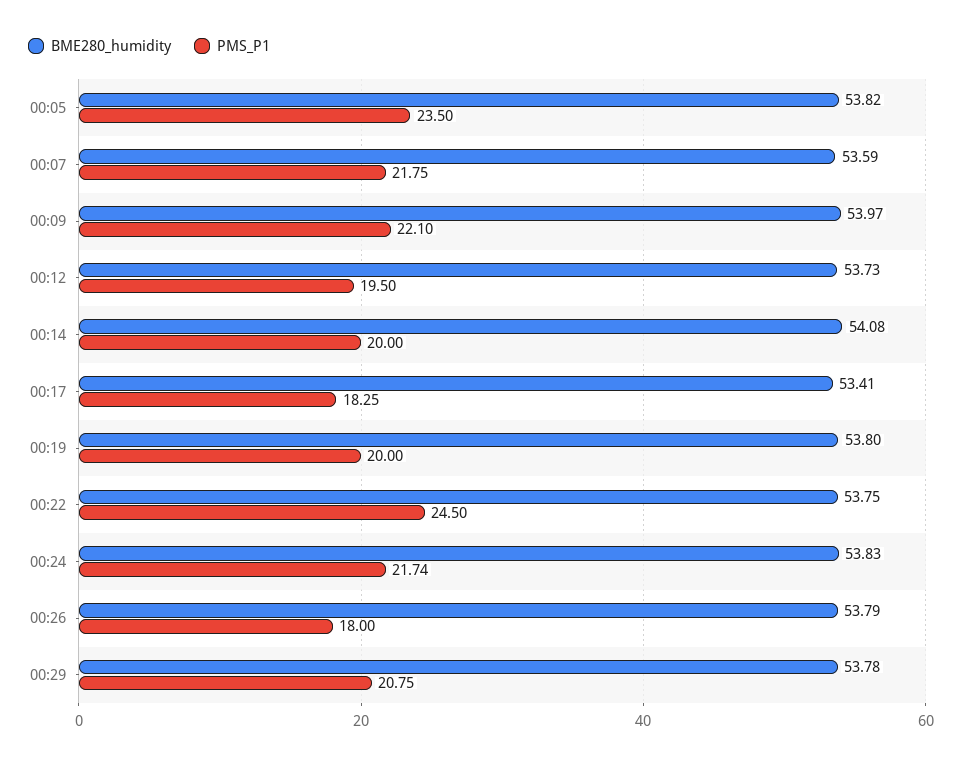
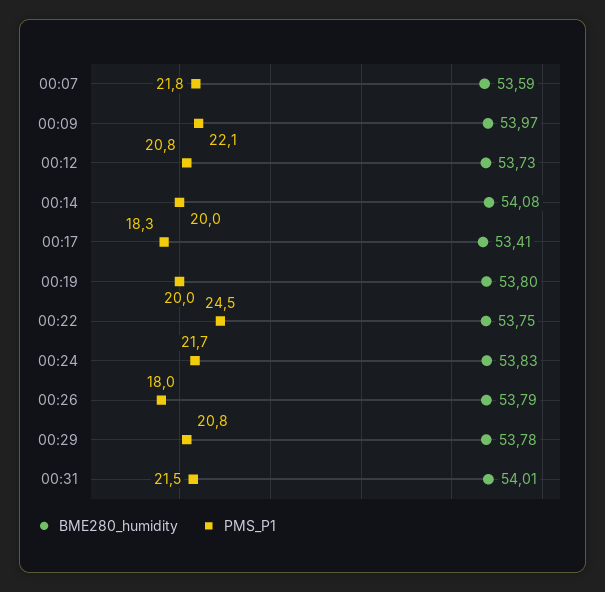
BME280_humidity, 00:05: 53.82 -> none
PMS_P1, 00:05: 23.5 -> none
PMS_P1, 00:12: 19.5 -> 20.8
BME280_humidity, 00:31: none -> 54.01
PMS_P1, 00:31: none -> 21.5

